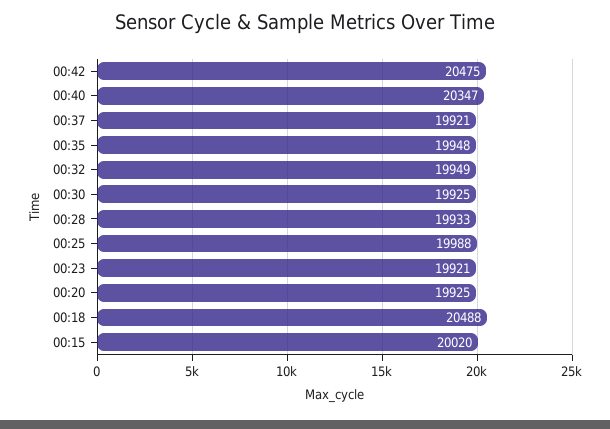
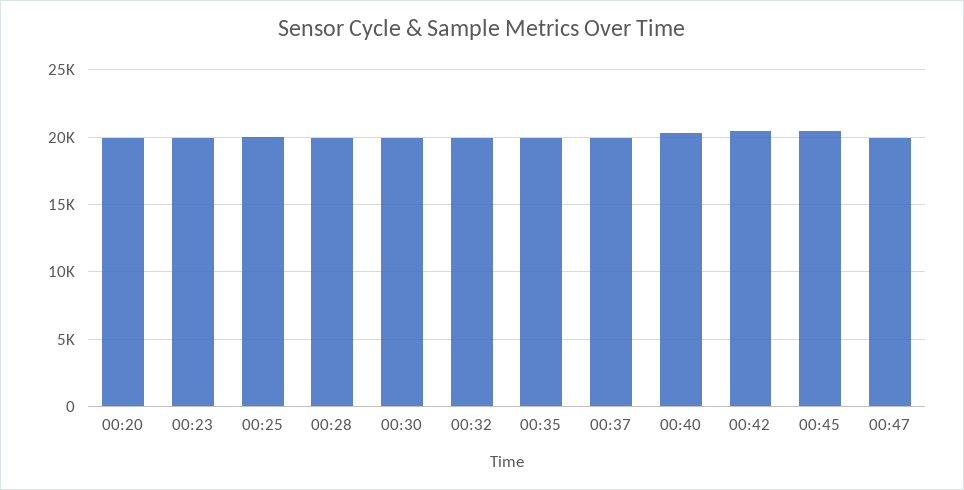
00:18: 20488 -> none
00:15: 20020 -> none
00:45: none -> 20500
00:47: none -> 20000

